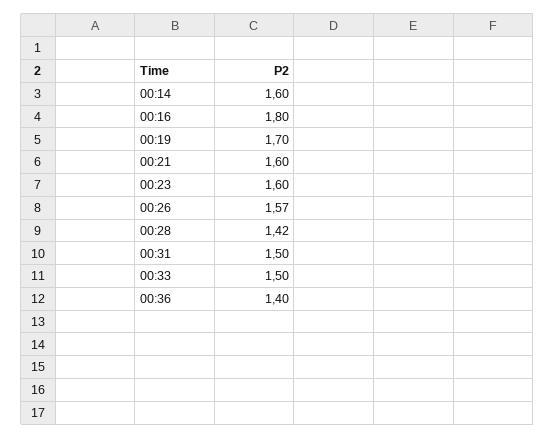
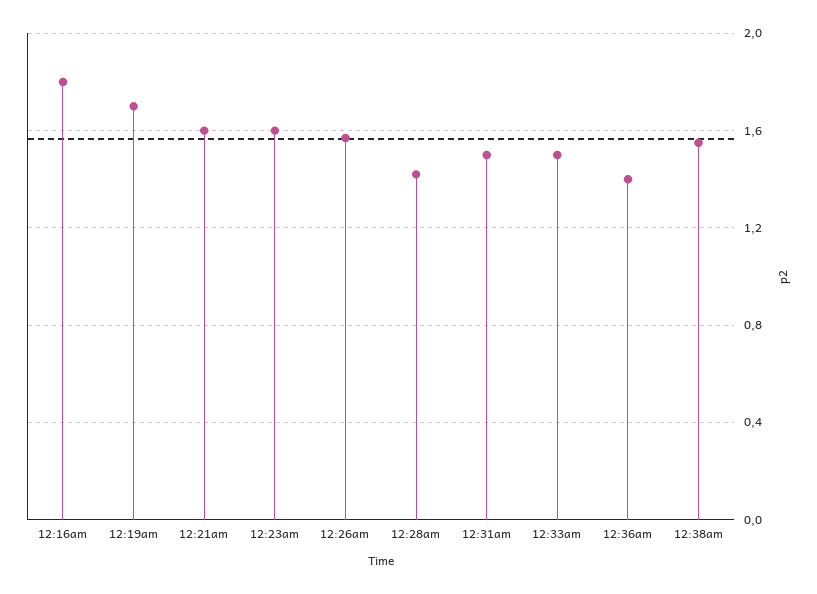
00:14: 1.6 -> none
12:38am: none -> 1.55

